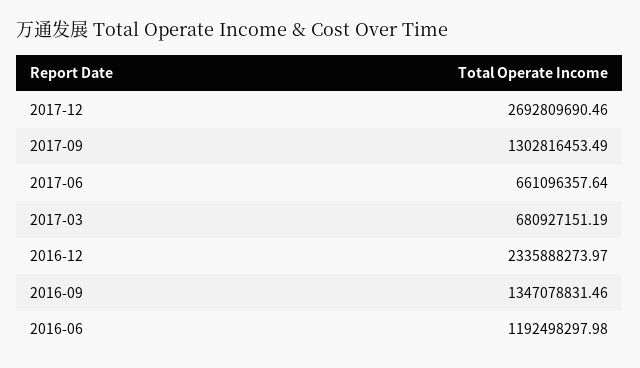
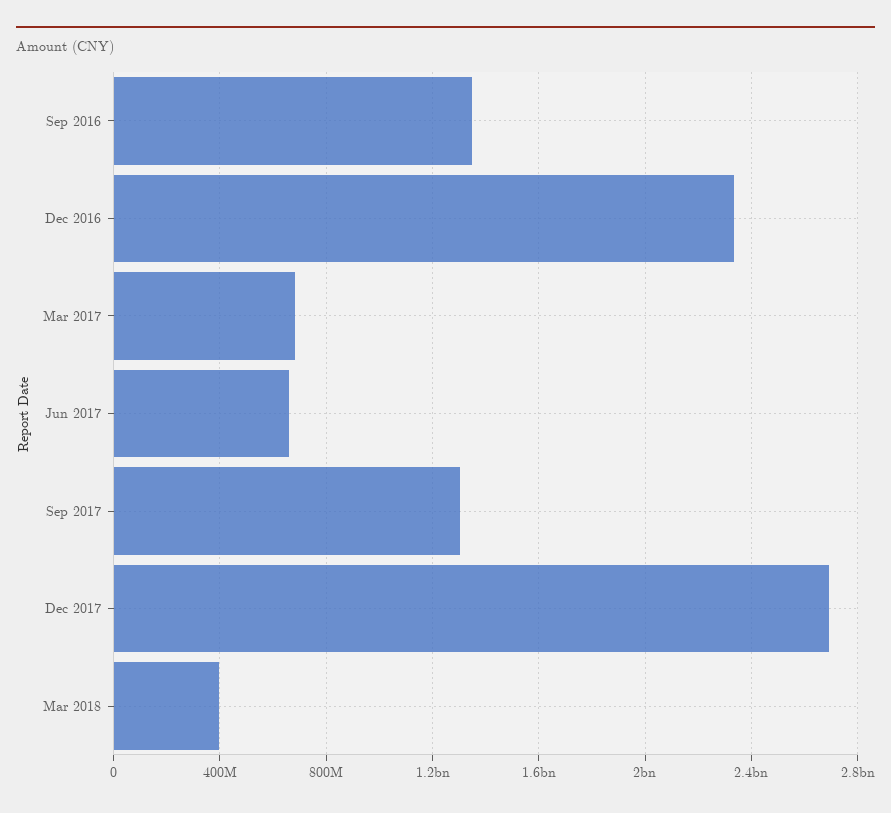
2016-06: 1192498297.98 -> none
Mar 2018: none -> 400000000

